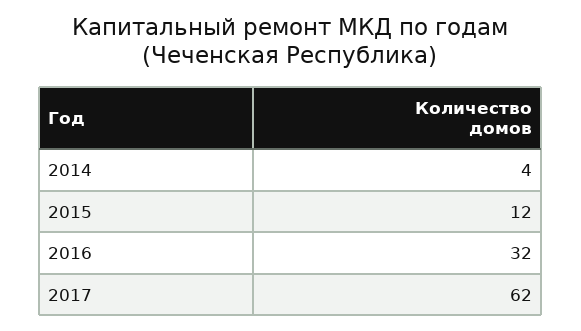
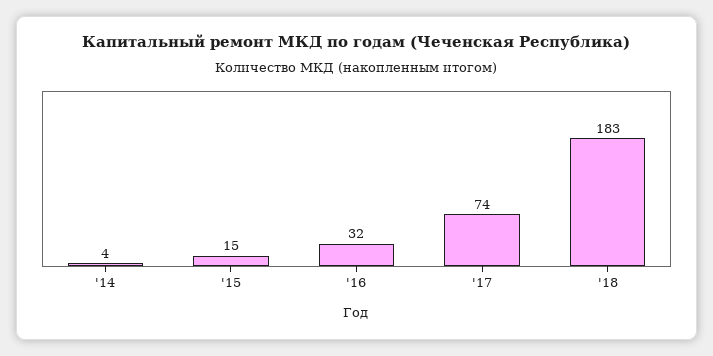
2015: 12 -> 15
2017: 62 -> 74
'18: none -> 183

